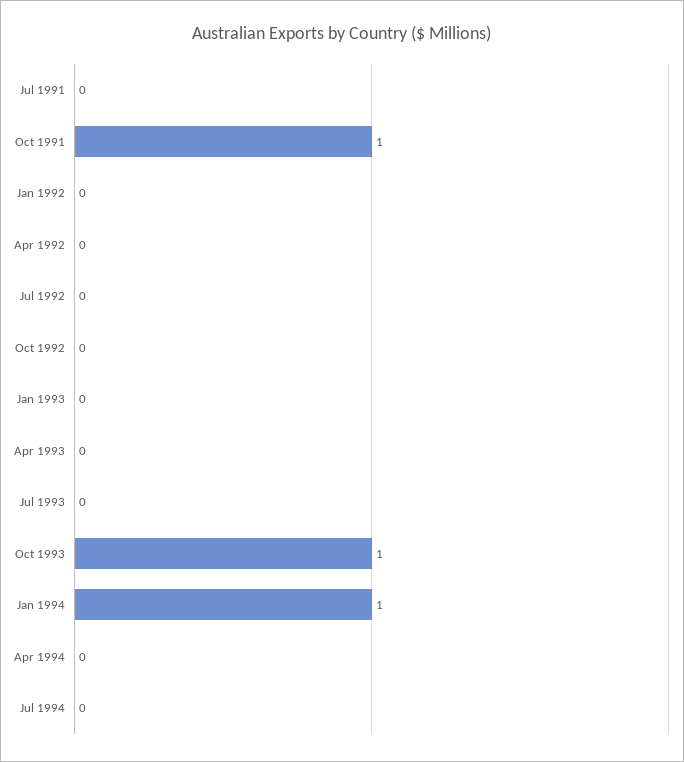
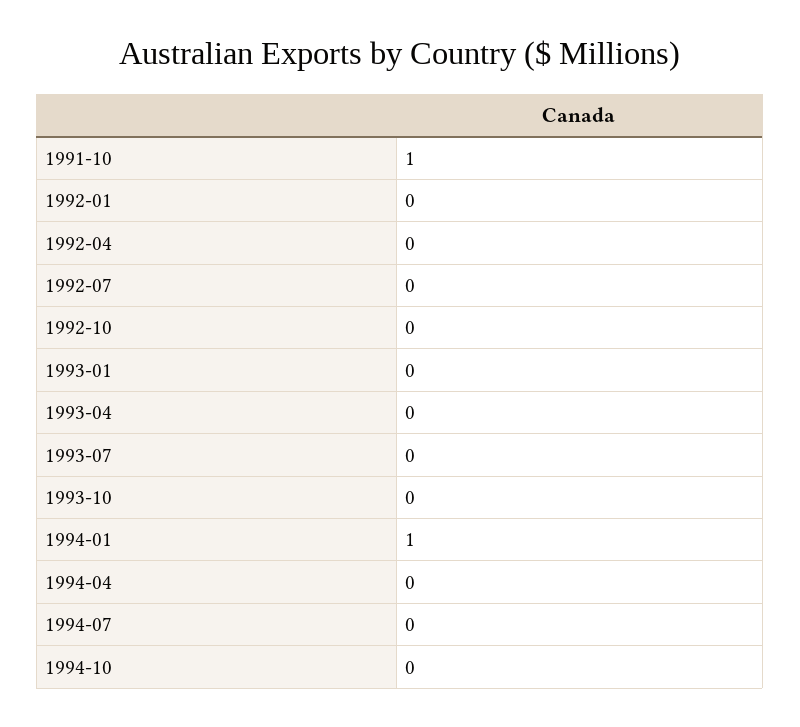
Jul 1991: 0 -> none
Oct 1993: 1 -> 0
1994-10: none -> 0

